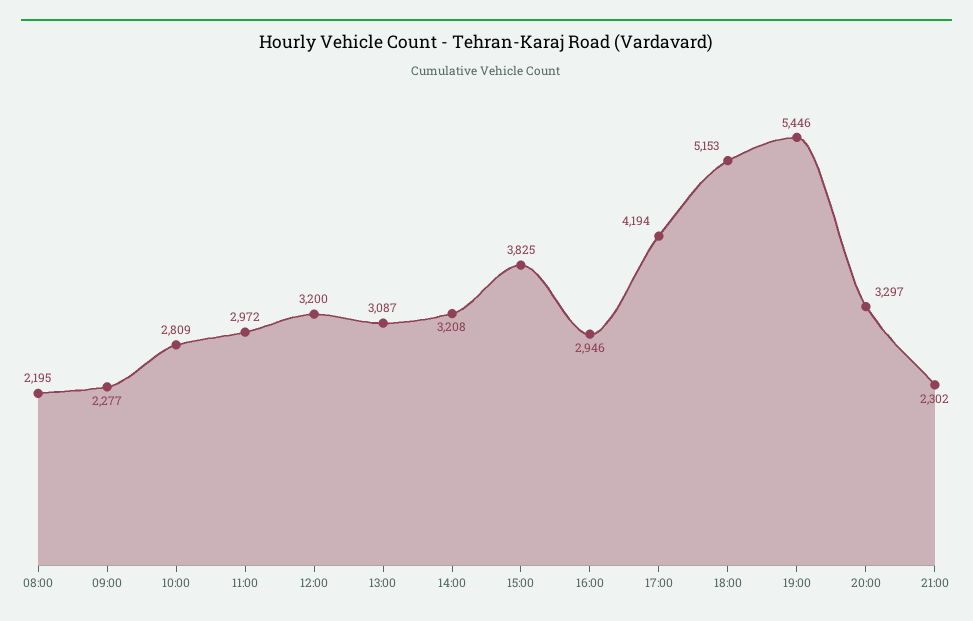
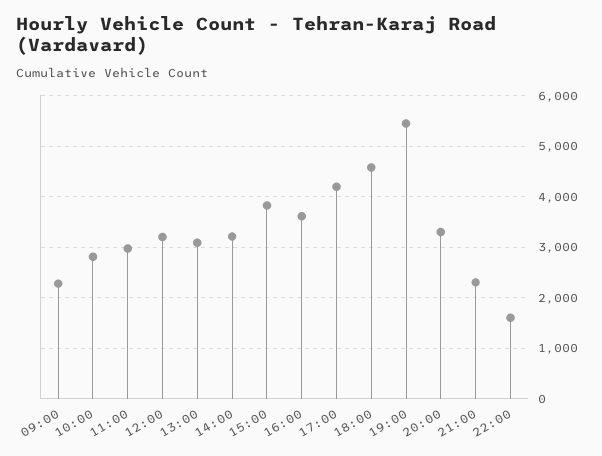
08:00: 2195 -> none
16:00: 2946 -> 3600
18:00: 5153 -> 4600
22:00: none -> 1600

